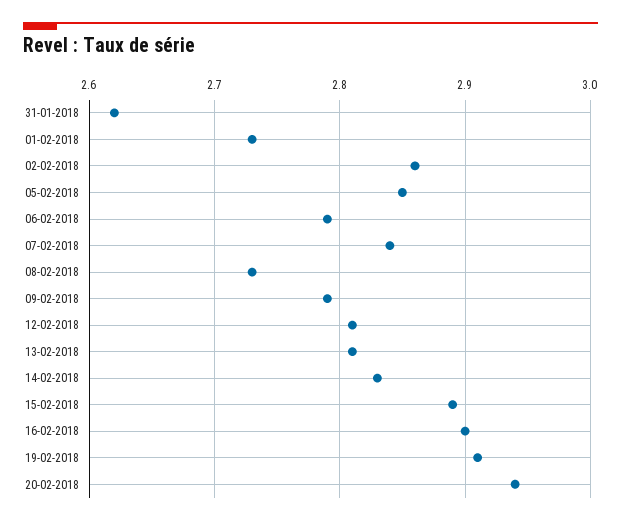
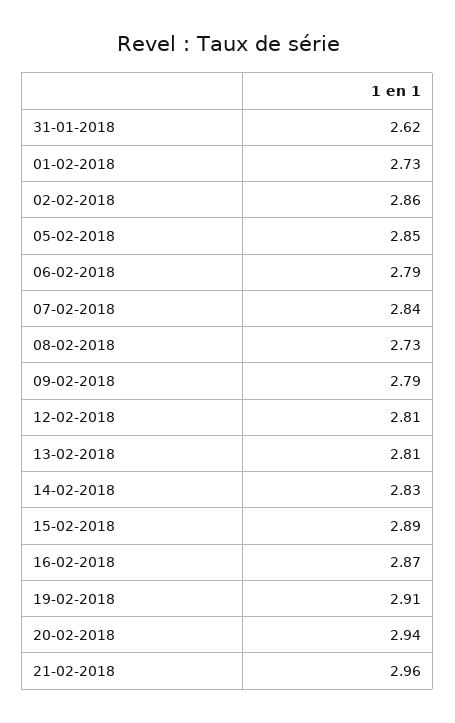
16-02-2018: 2.9 -> 2.87
21-02-2018: none -> 2.96

